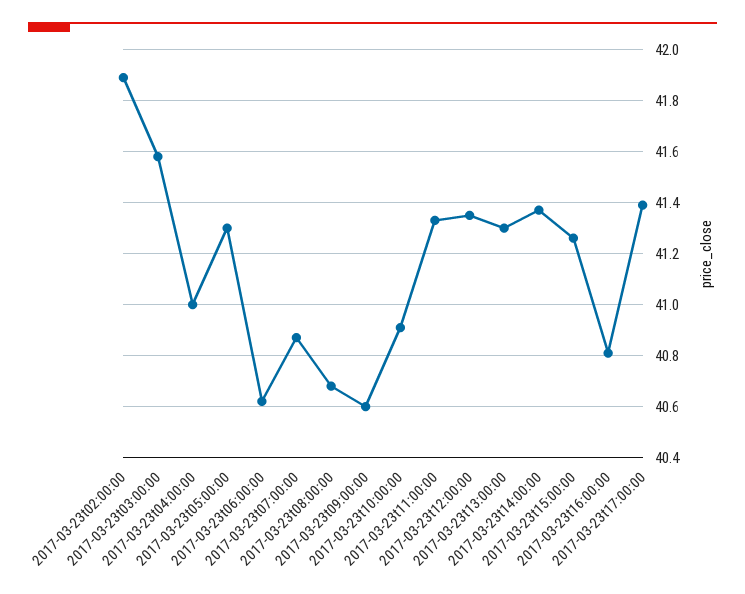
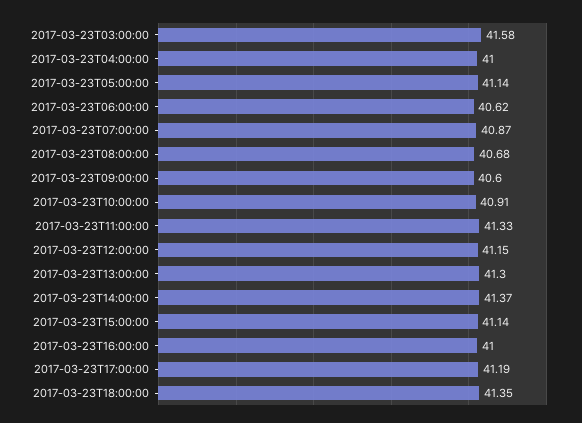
2017-03-23t02:00:00: 41.9 -> none
2017-03-23t05:00:00: 41.3 -> 41.14
2017-03-23t12:00:00: 41.35 -> 41.15
2017-03-23t15:00:00: 41.25 -> 41.14
2017-03-23t16:00:00: 40.8 -> 41
2017-03-23t17:00:00: 41.4 -> 41.19
2017-03-23T18:00:00: none -> 41.35

